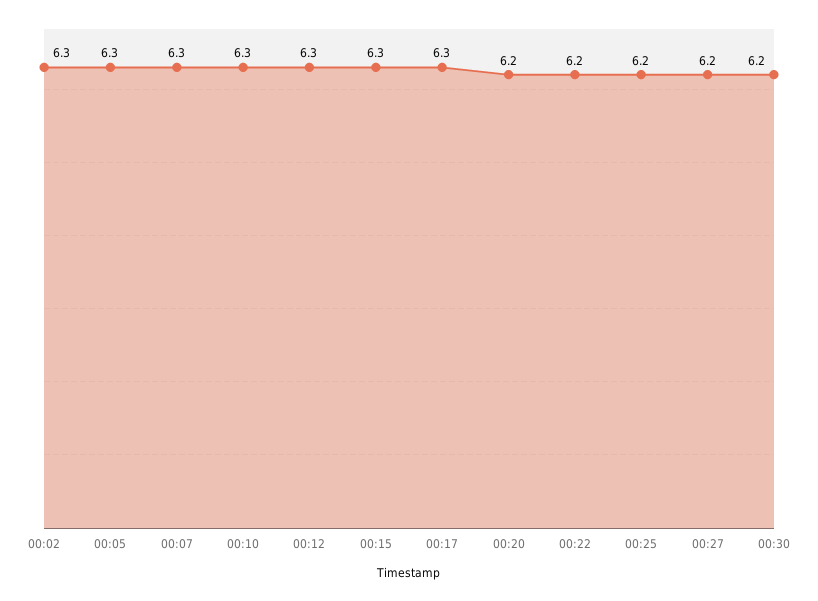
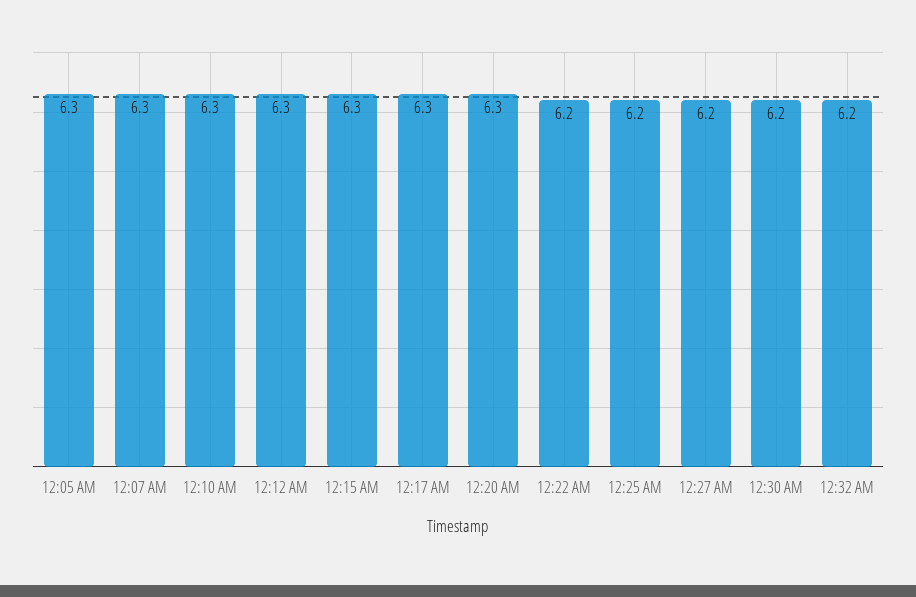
00:02: 6.3 -> none
00:20: 6.2 -> 6.3
12:32 AM: none -> 6.2

